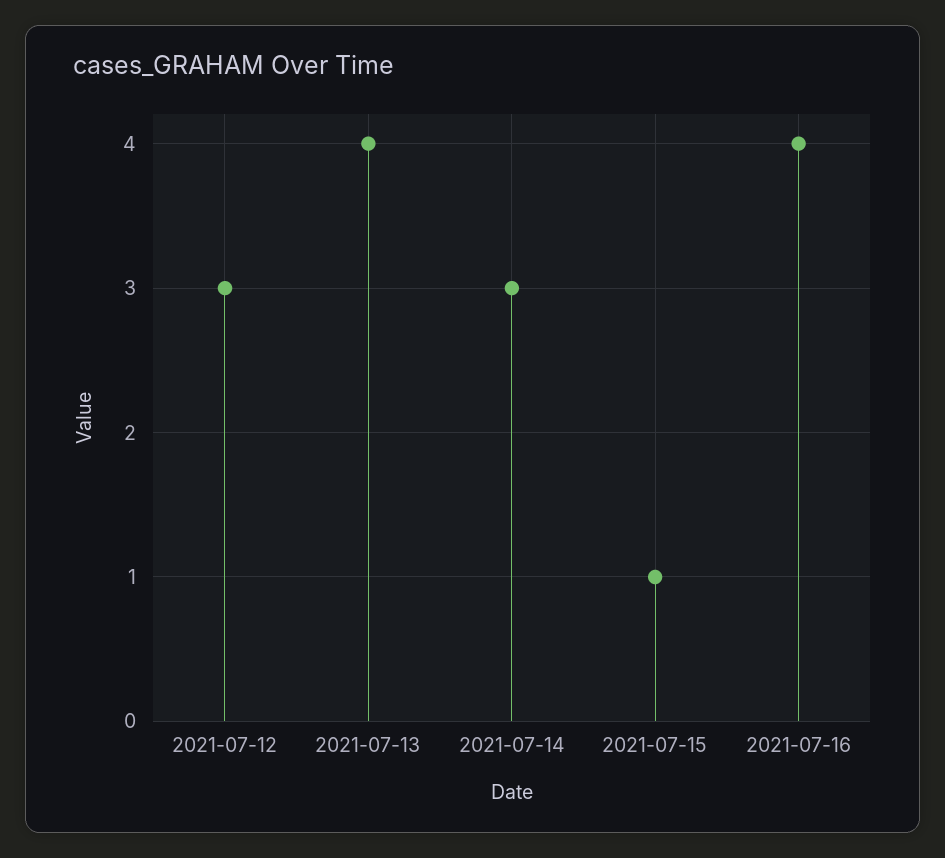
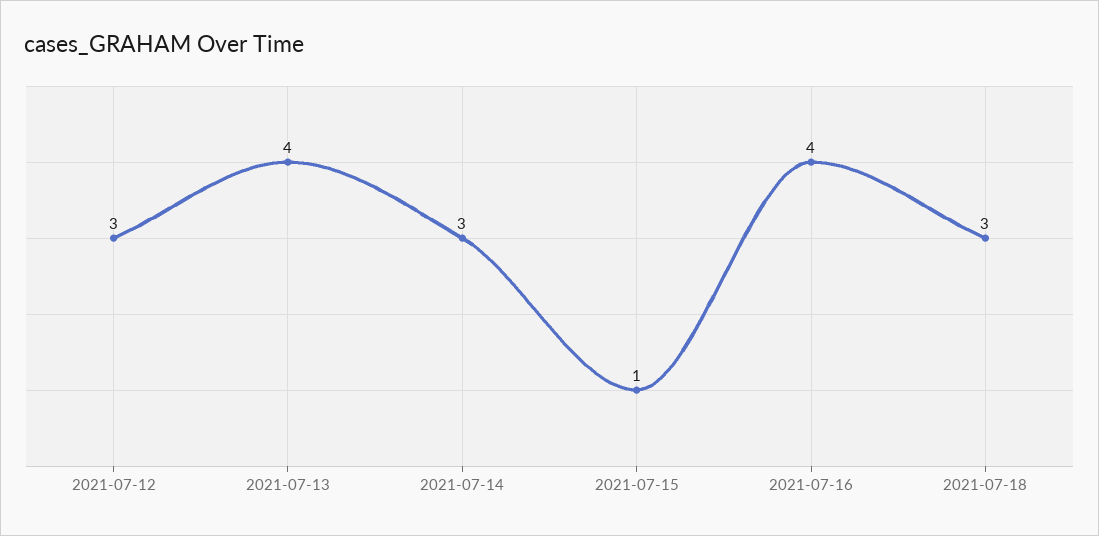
2021-07-18: none -> 3

